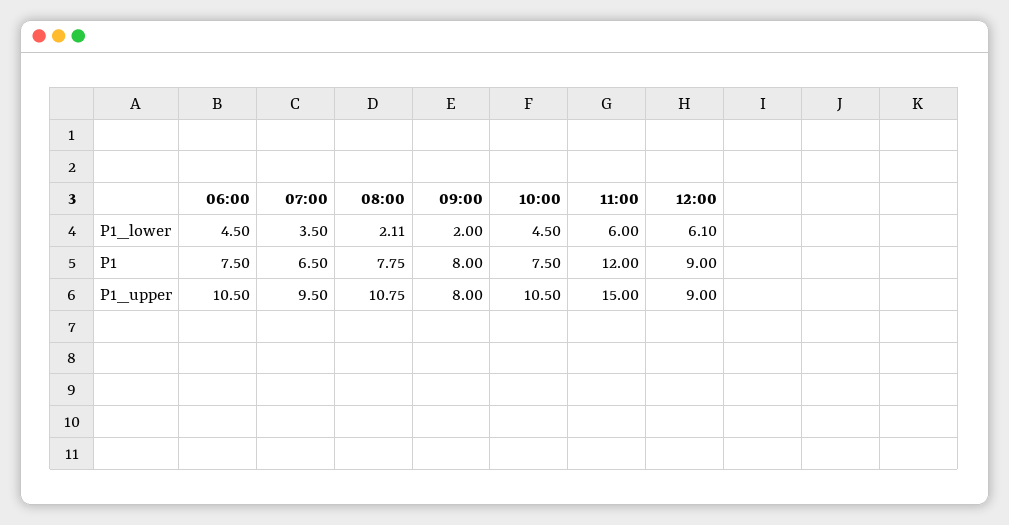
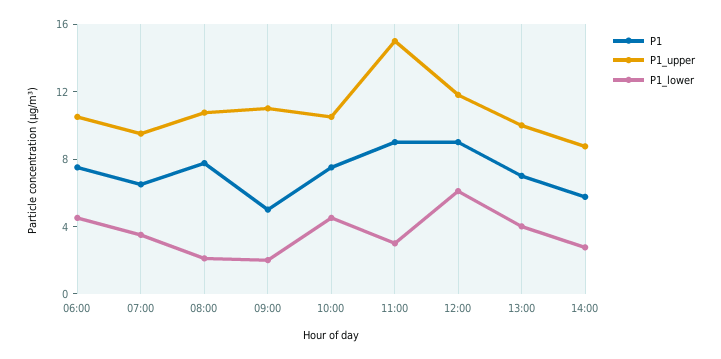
P1_lower, 11:00: 6 -> 3
P1, 09:00: 8 -> 5
P1, 11:00: 12 -> 9
P1_upper, 09:00: 8 -> 11
P1_upper, 12:00: 9 -> 12
P1, 13:00: none -> 7
P1_upper, 13:00: none -> 10
P1_lower, 13:00: none -> 4
P1, 14:00: none -> 6
P1_upper, 14:00: none -> 9
P1_lower, 14:00: none -> 3

